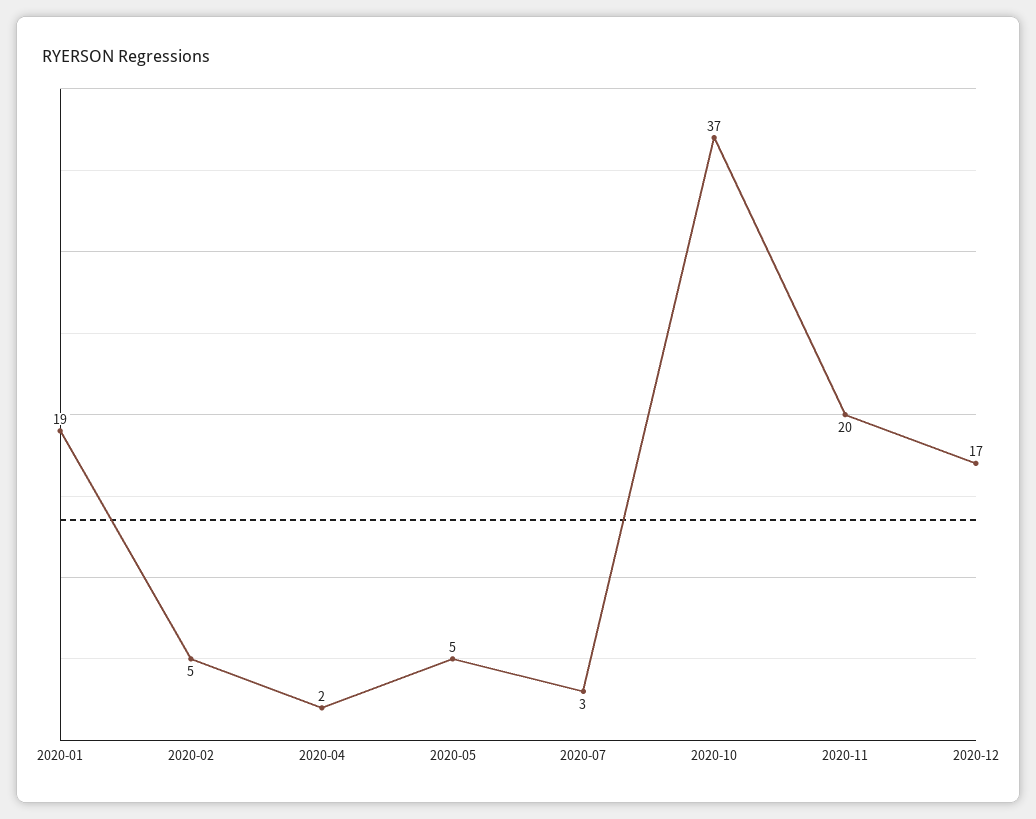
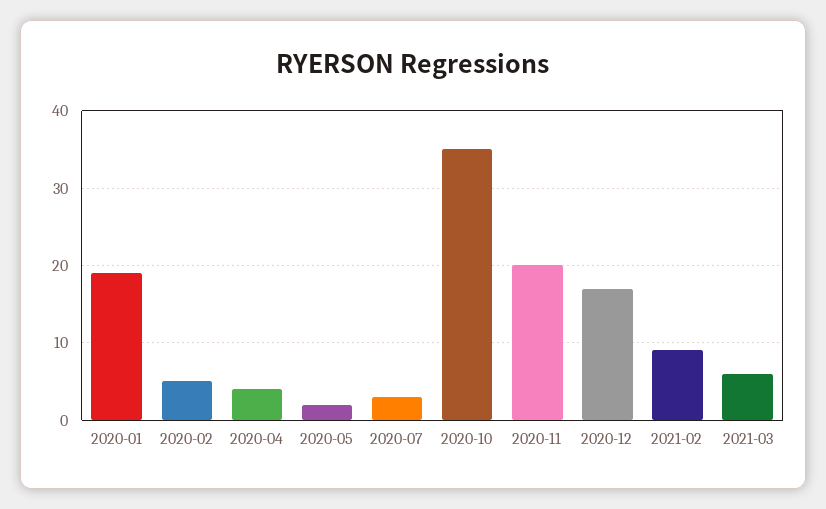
2020-04: 2 -> 4
2020-05: 5 -> 2
2020-10: 37 -> 35
2021-02: none -> 9
2021-03: none -> 6

